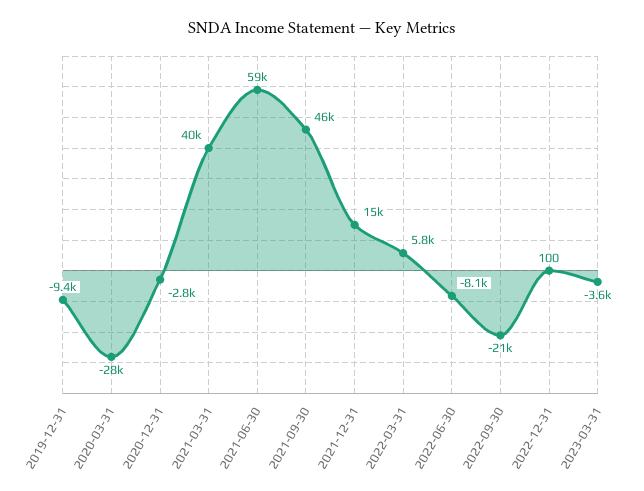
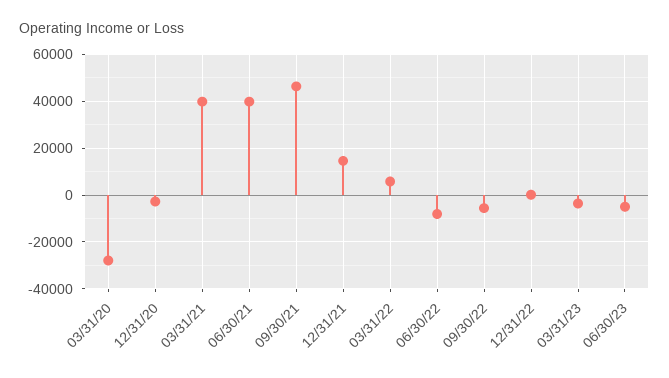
2019-12-31: -9400 -> none
2021-06-30: 59000 -> 40000
2022-09-30: -21000 -> -5000
06/30/23: none -> -5000

